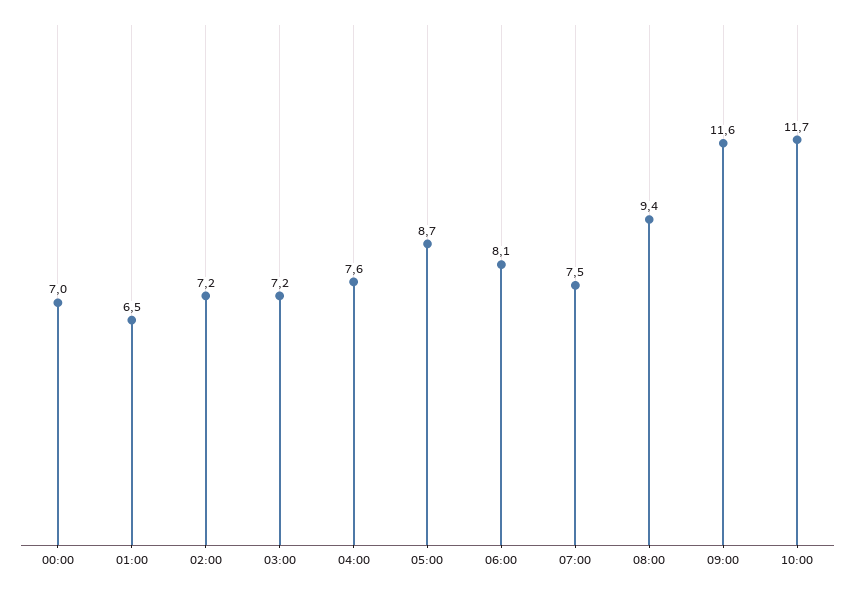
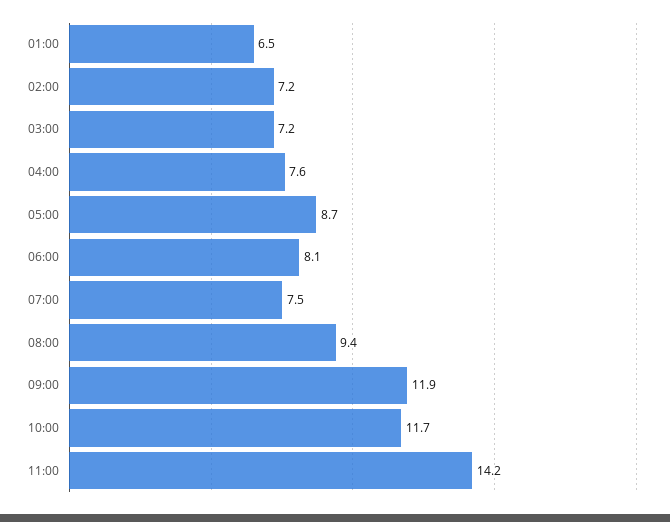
00:00: 7 -> none
09:00: 11.6 -> 11.9
11:00: none -> 14.2

